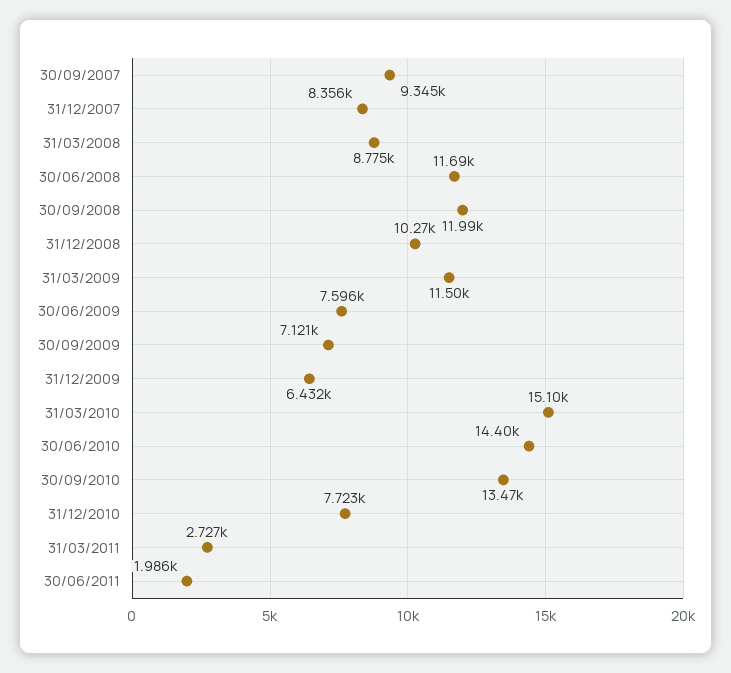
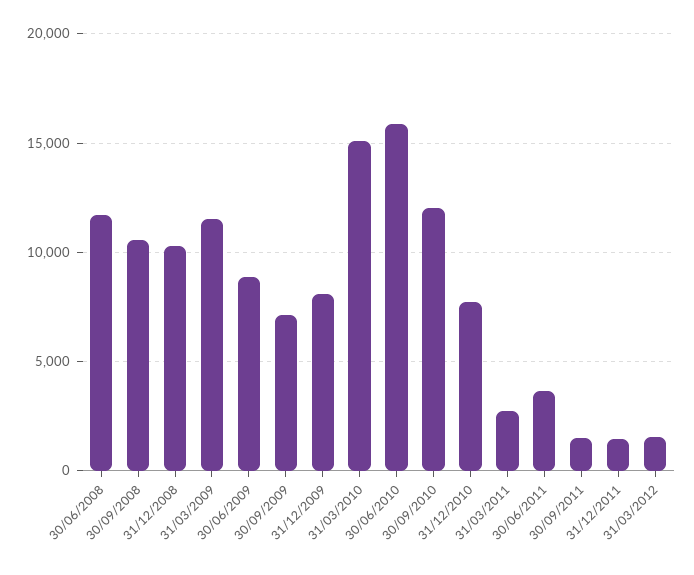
30/09/2007: 9345 -> none
31/12/2007: 8356 -> none
31/03/2008: 8775 -> none
30/09/2008: 11990 -> 10500
30/06/2009: 7596 -> 9000
31/12/2009: 6432 -> 8000
30/06/2010: 14400 -> 16000
30/09/2010: 13470 -> 12000
30/06/2011: 1986 -> 3500
30/09/2011: none -> 1500
31/12/2011: none -> 1500
31/03/2012: none -> 1500

